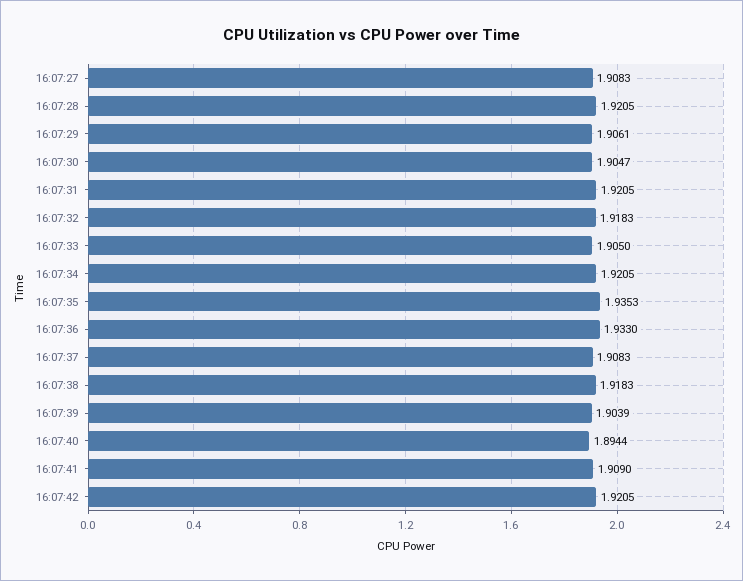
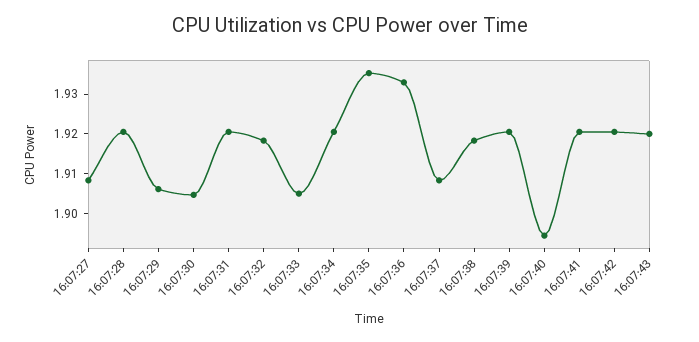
16:07:39: 1.9039 -> 1.92
16:07:41: 1.909 -> 1.92
16:07:43: none -> 1.92

